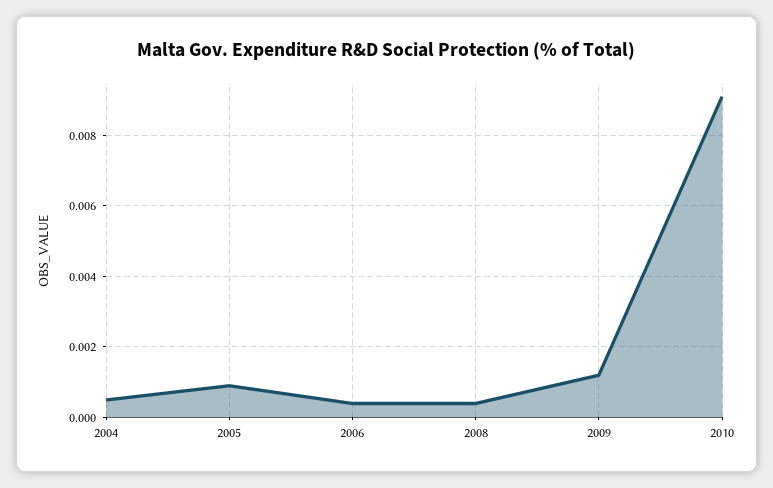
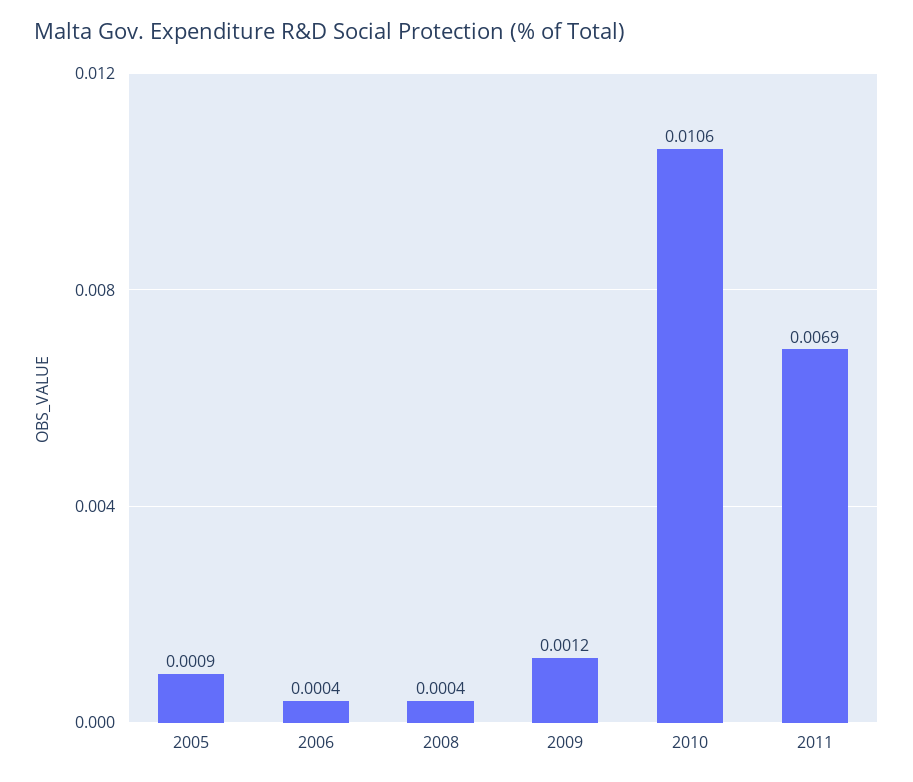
2004: 0.0005 -> none
2010: 0.009 -> 0.0106
2011: none -> 0.0069

